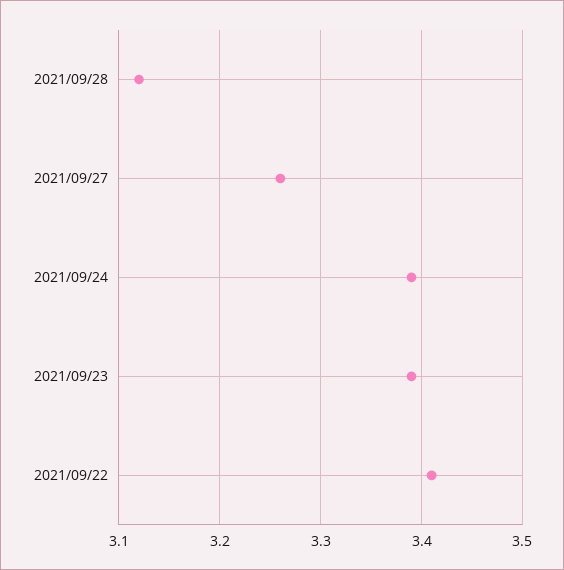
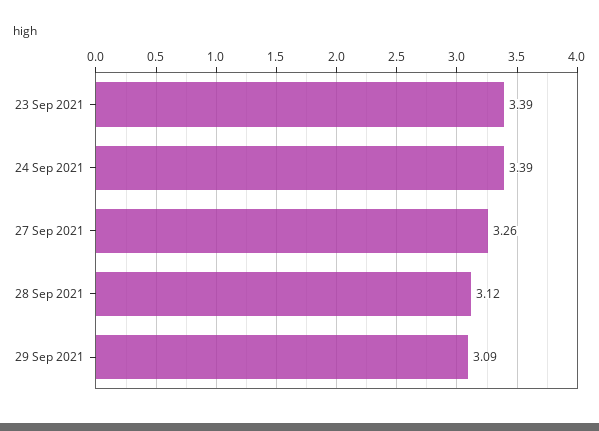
2021/09/22: 3.41 -> none
29 Sep 2021: none -> 3.09

